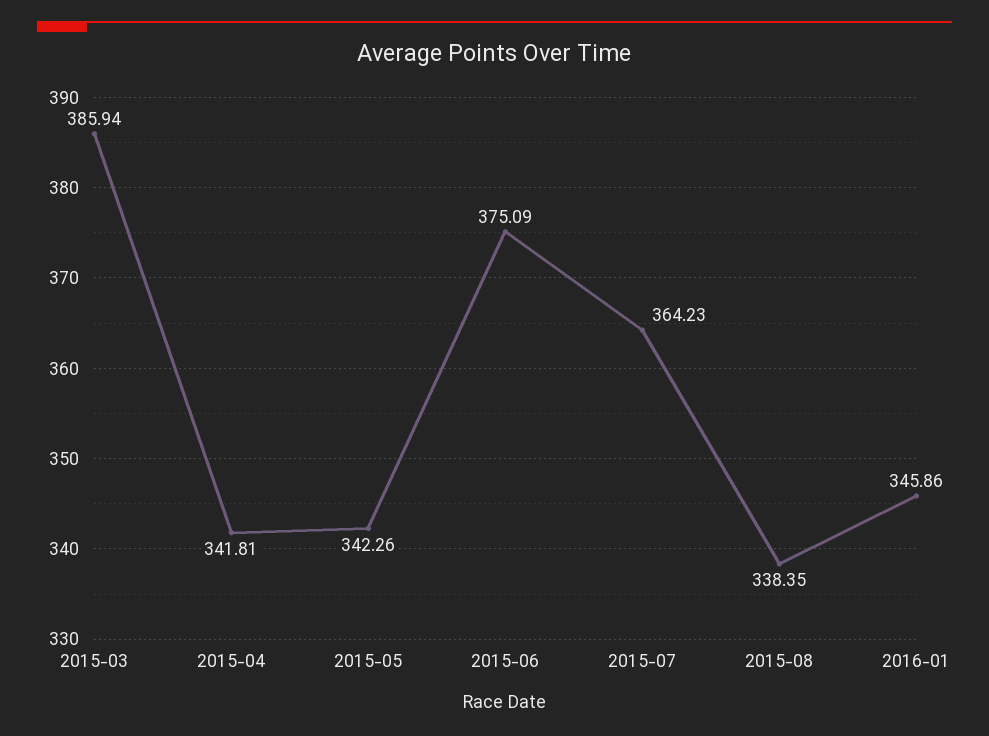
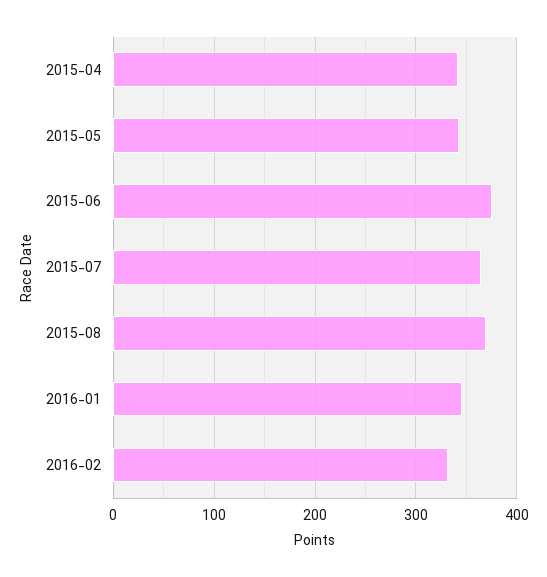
2015-03: 385.94 -> none
2015-08: 338.35 -> 370
2016-02: none -> 330

